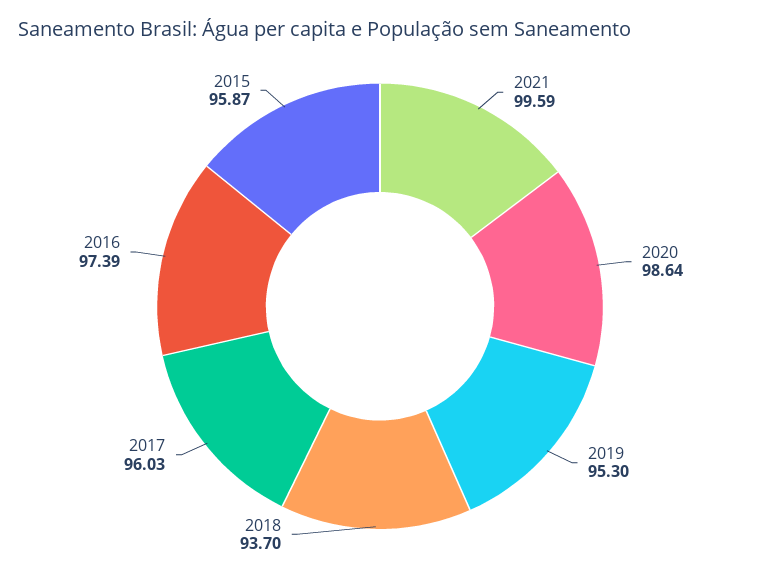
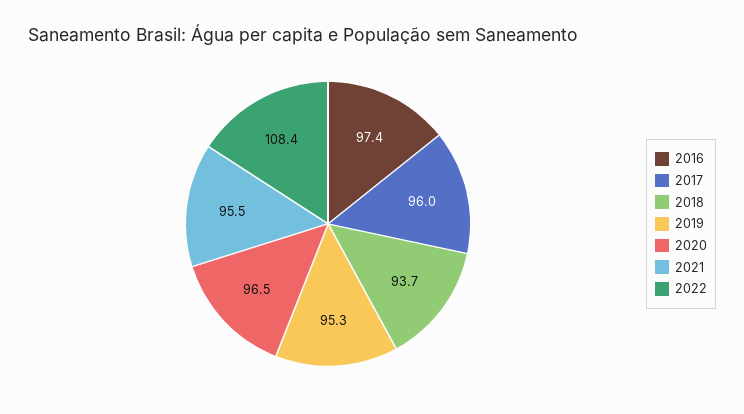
2021: 99.59 -> 95.5
2020: 98.64 -> 96.5
2015: 95.87 -> none
2022: none -> 108.4

